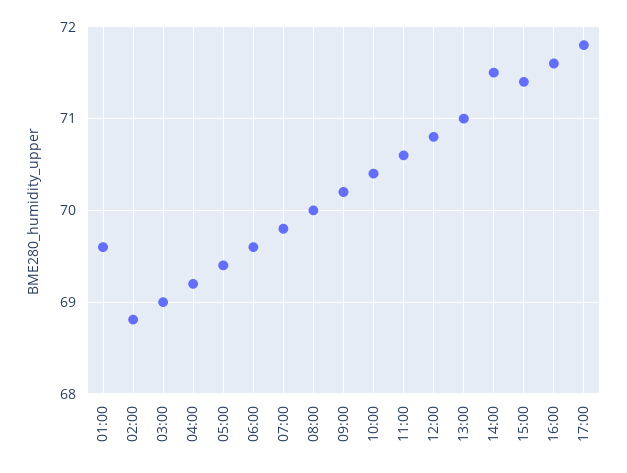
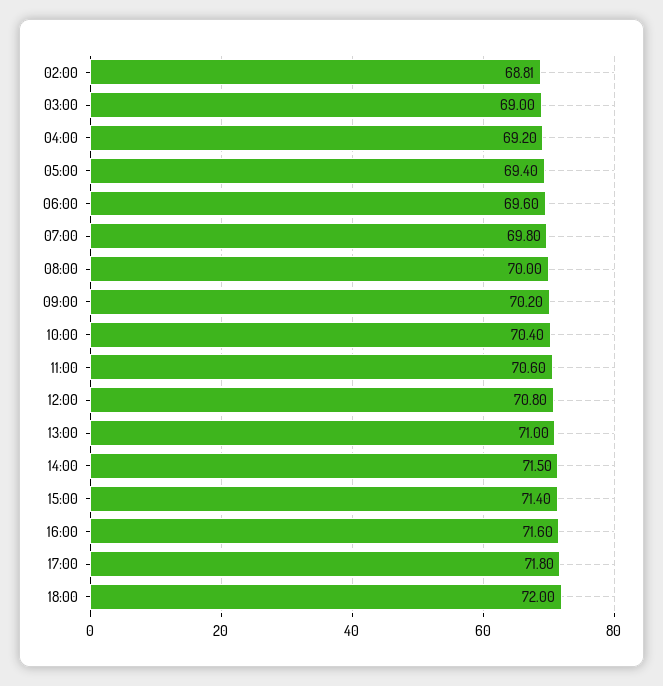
01:00: 69.6 -> none
18:00: none -> 72

